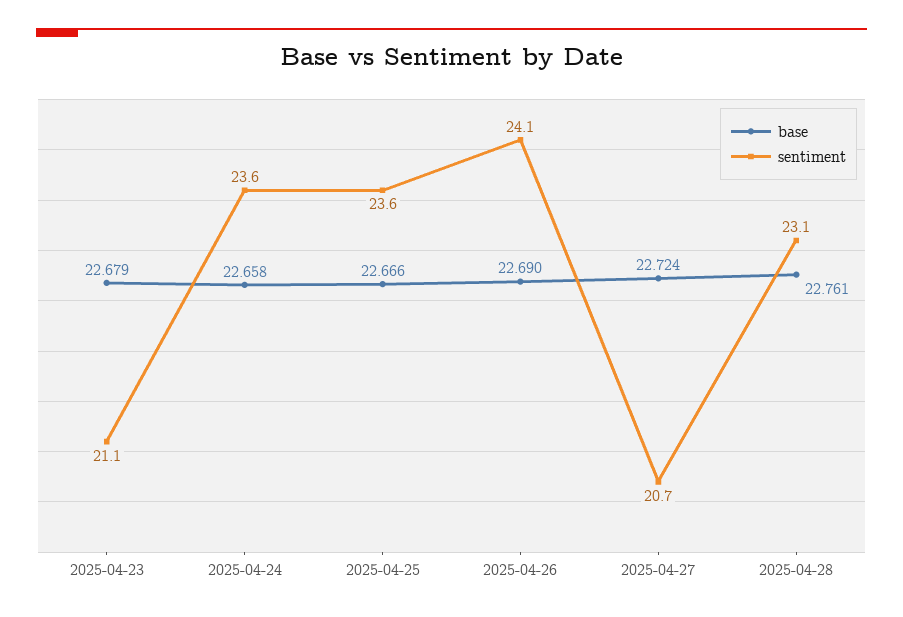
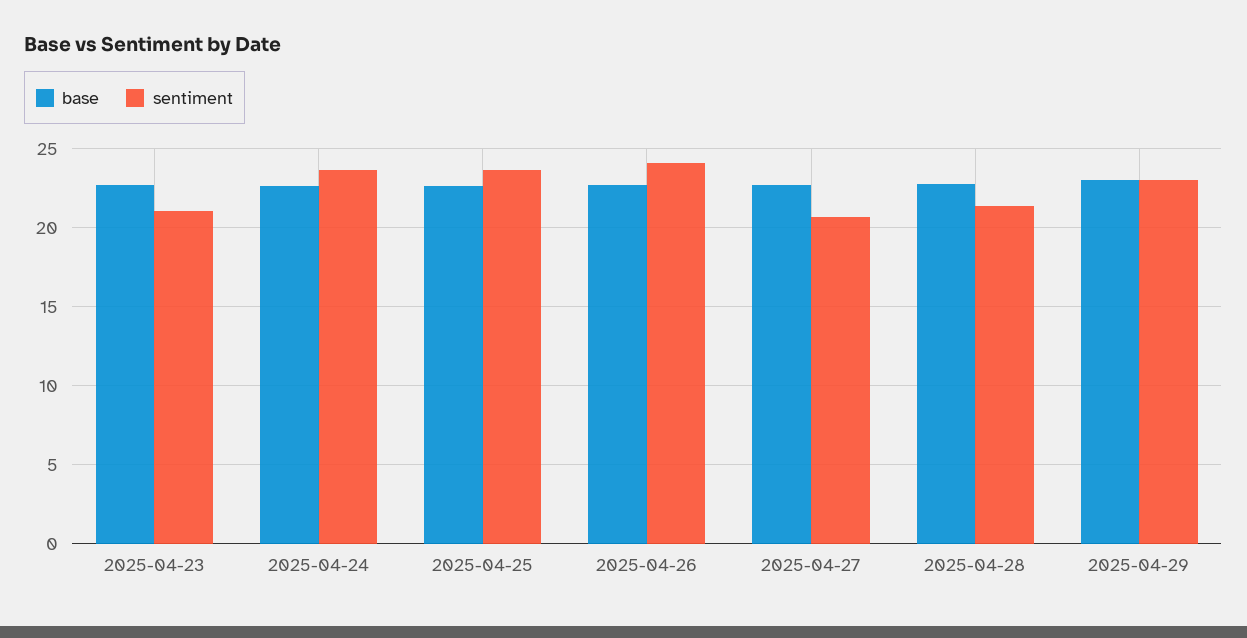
sentiment, 2025-04-28: 23.1 -> 21.5
base, 2025-04-29: none -> 23
sentiment, 2025-04-29: none -> 23

